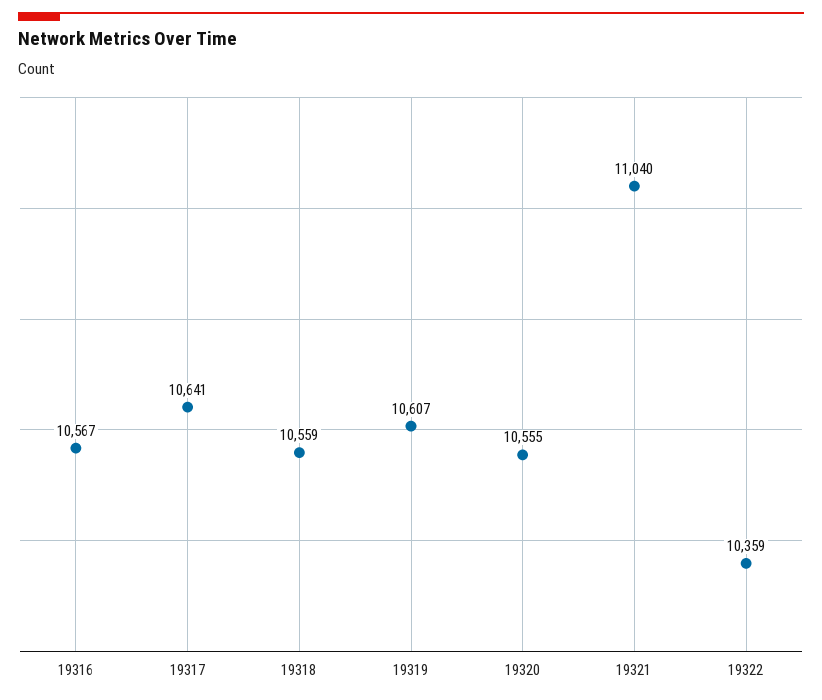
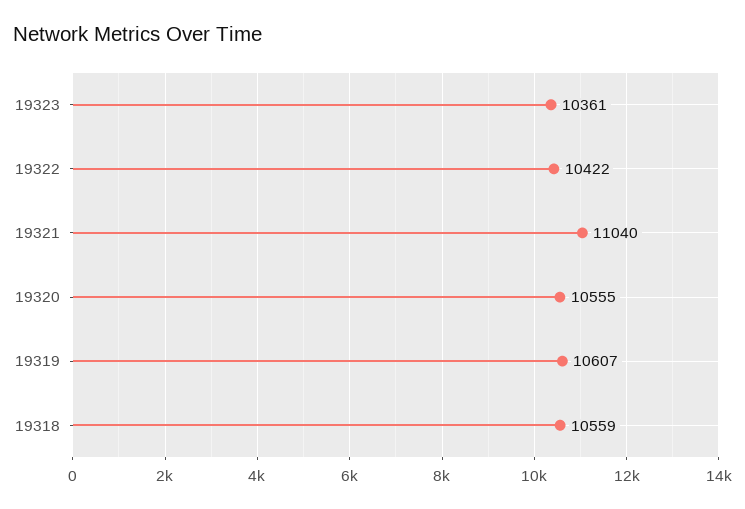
19316: 10567 -> none
19317: 10641 -> none
19322: 10359 -> 10422
19323: none -> 10361

